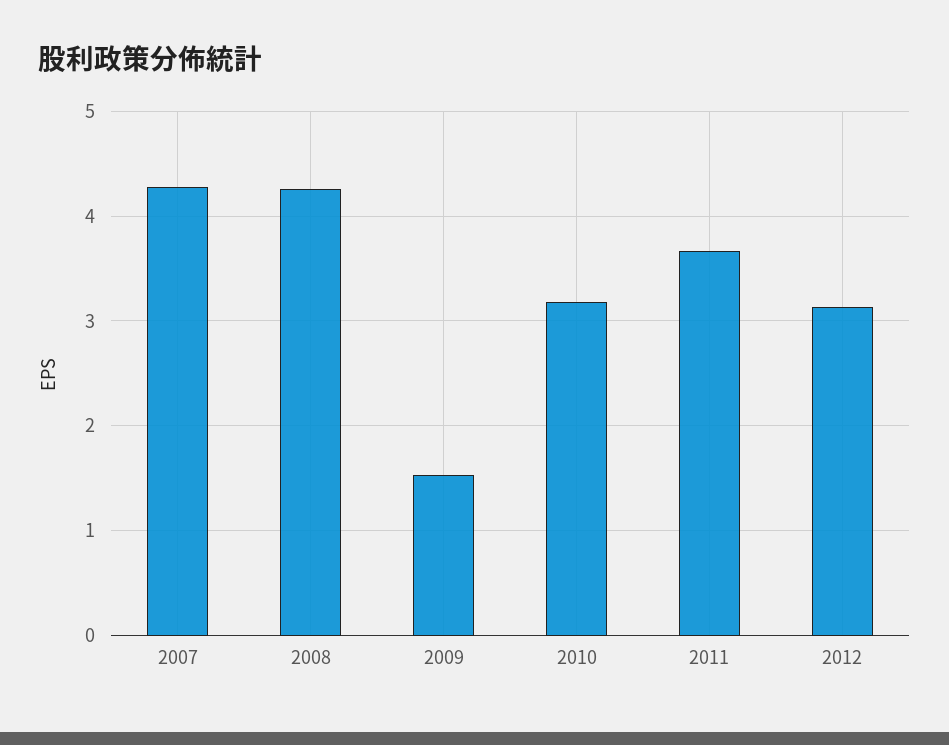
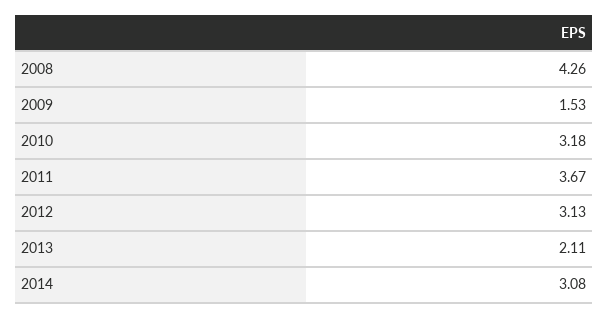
2007: 4.3 -> none
2013: none -> 2.11
2014: none -> 3.08

